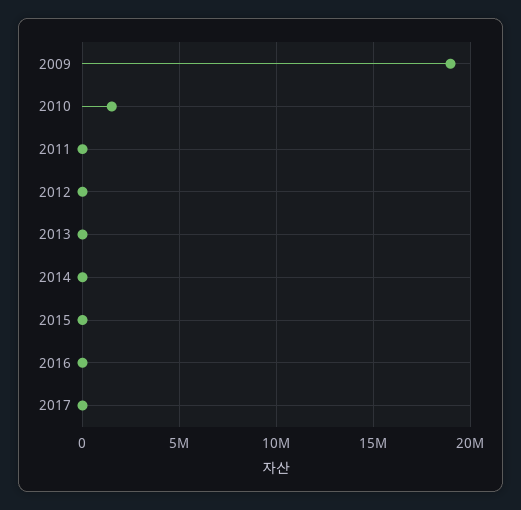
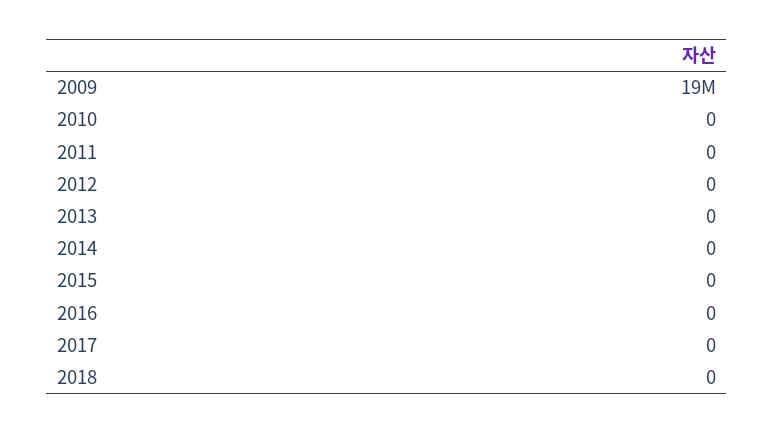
2010: 1500000 -> 0
2018: none -> 0

